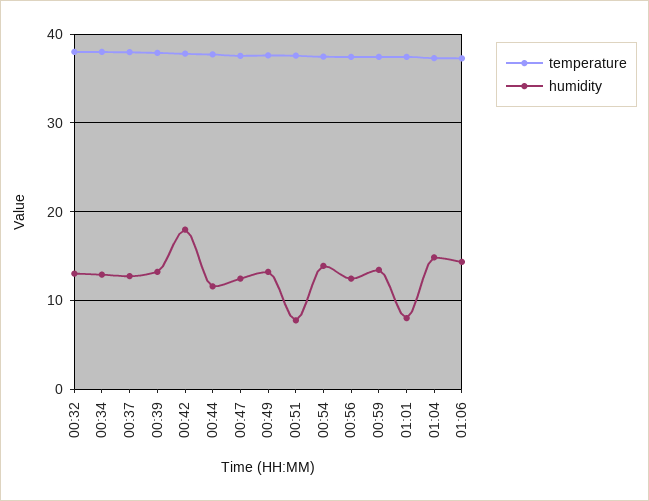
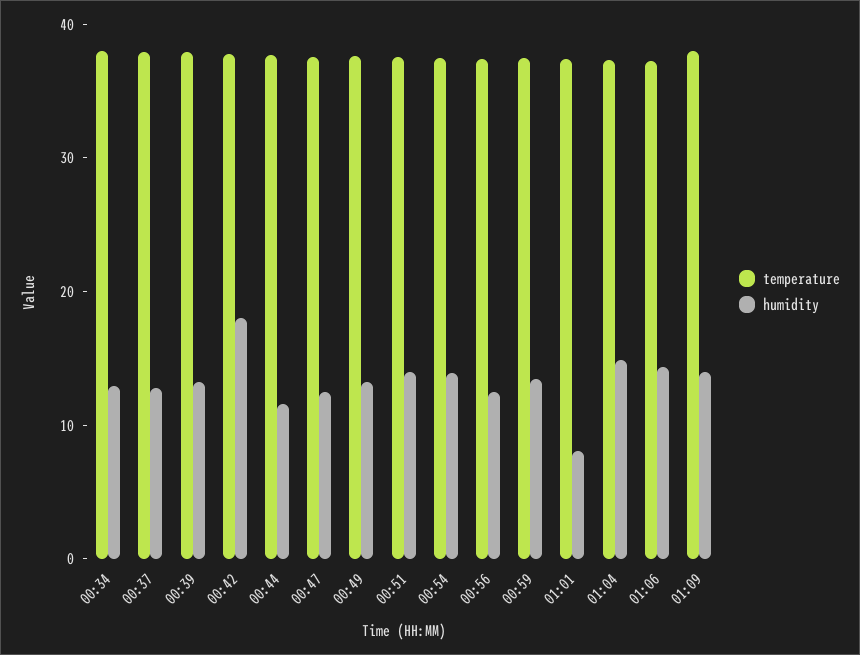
temperature, 00:32: 38 -> none
humidity, 00:32: 13 -> none
humidity, 00:51: 8 -> 14
temperature, 01:09: none -> 38
humidity, 01:09: none -> 14

